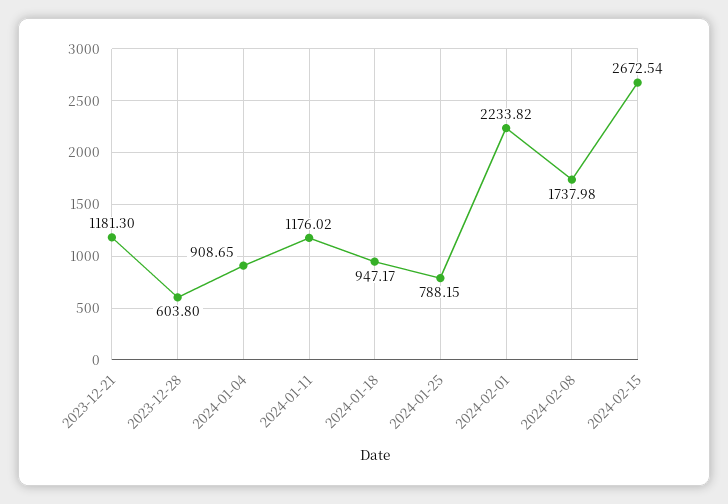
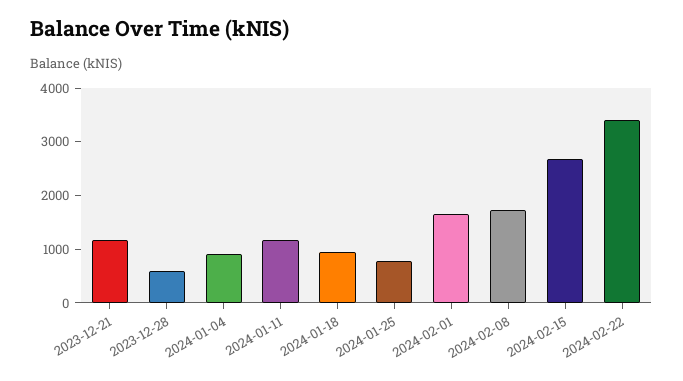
2024-02-01: 2233.82 -> 1600
2024-02-22: none -> 3400

